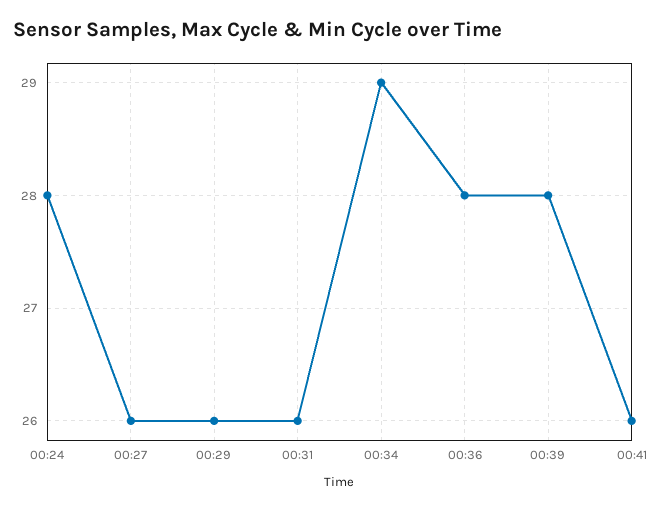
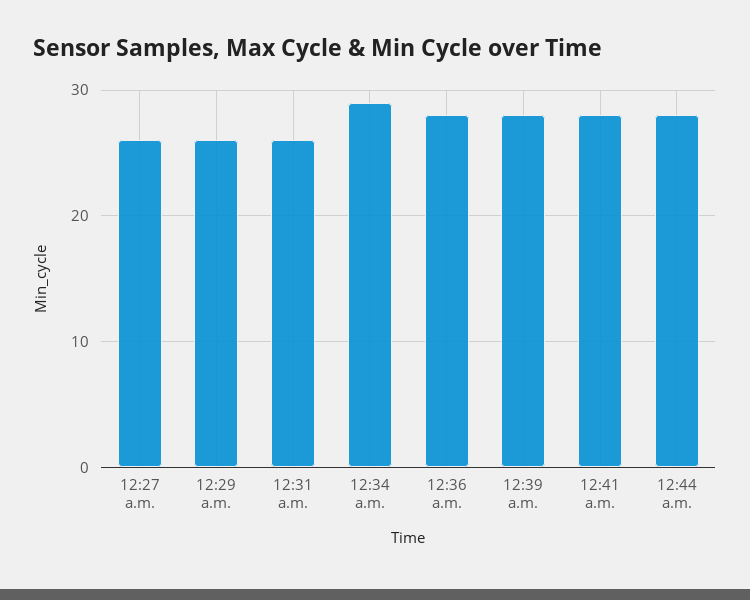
00:24: 28 -> none
00:41: 26 -> 28
12:44 a.m.: none -> 28

